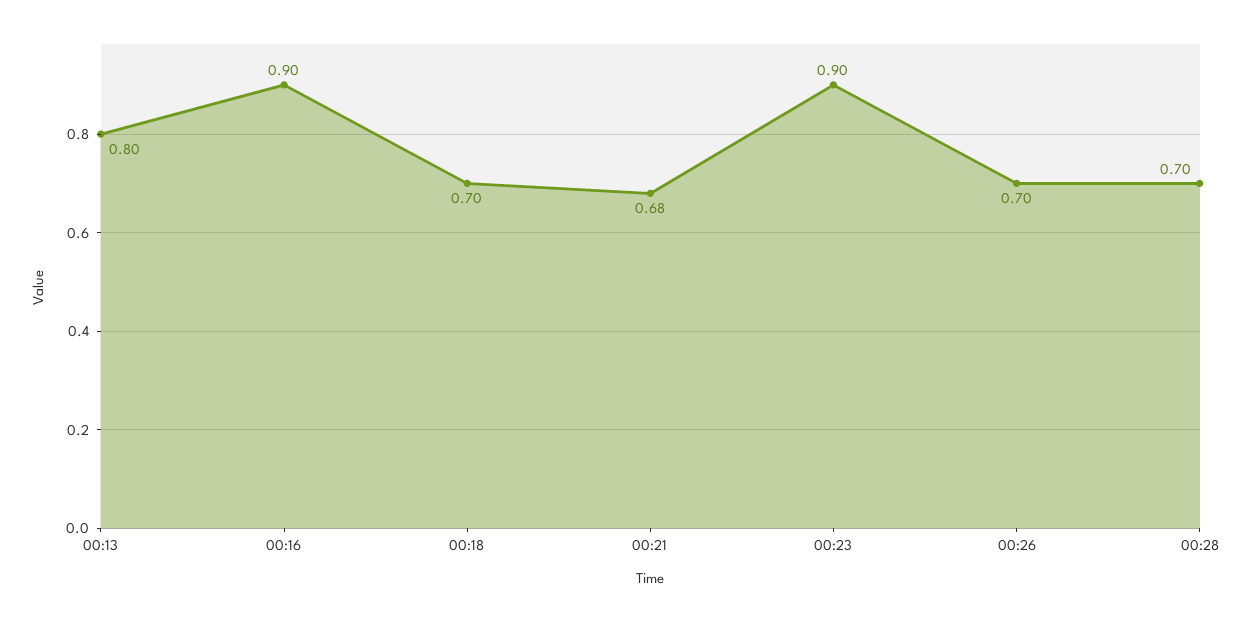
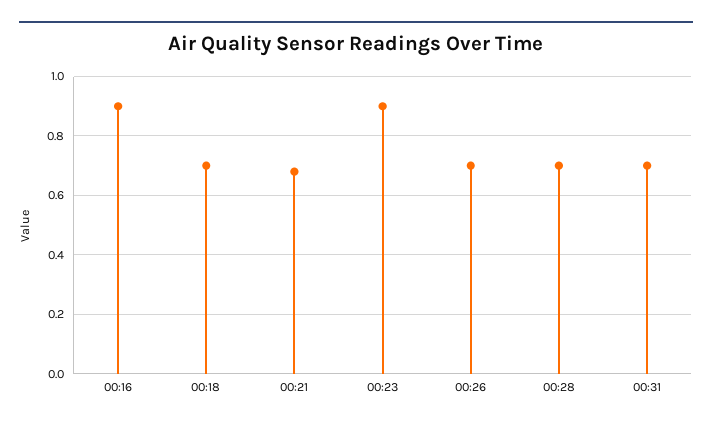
00:13: 0.8 -> none
00:31: none -> 0.7

